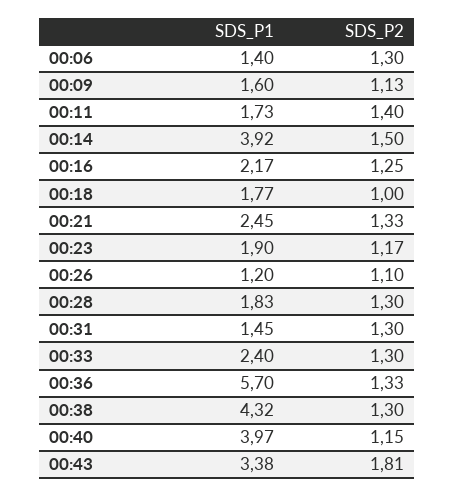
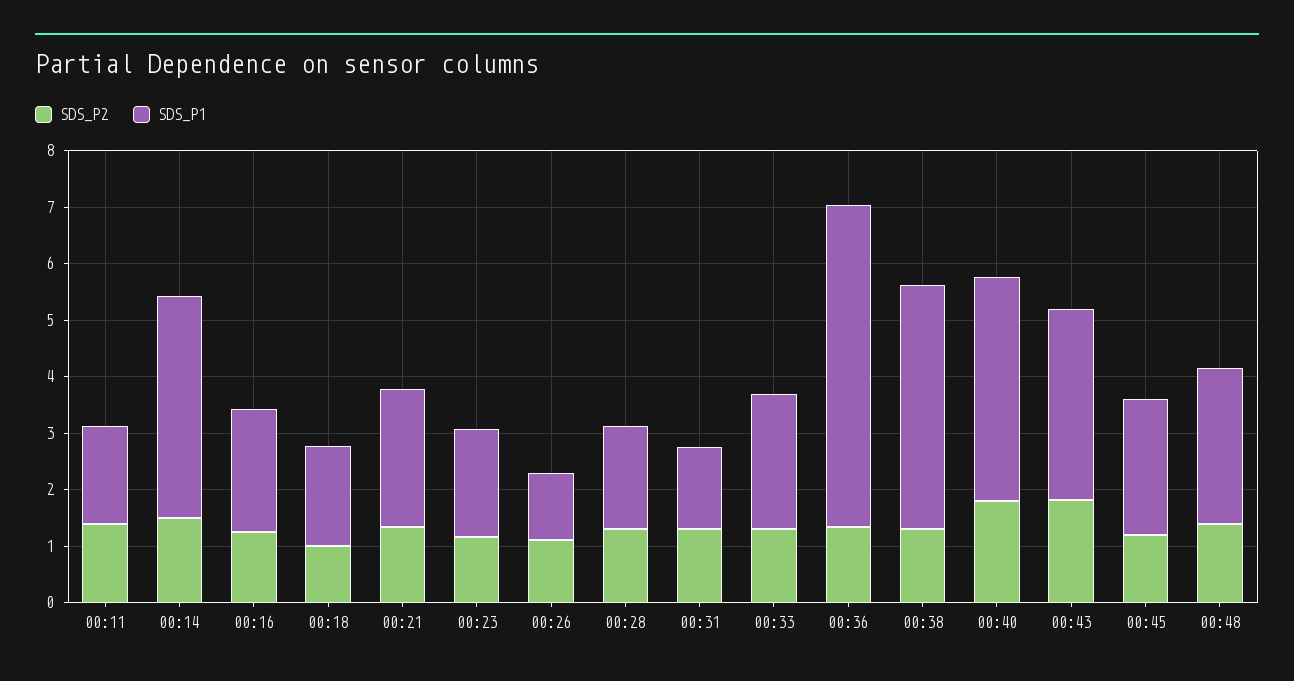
SDS_P1, 00:06: 1.4 -> none
SDS_P2, 00:06: 1.3 -> none
SDS_P1, 00:09: 1.6 -> none
SDS_P2, 00:09: 1.13 -> none
SDS_P2, 00:40: 1.15 -> 1.8
SDS_P2, 00:45: none -> 1.2
SDS_P1, 00:45: none -> 2.4
SDS_P2, 00:48: none -> 1.4
SDS_P1, 00:48: none -> 2.8

